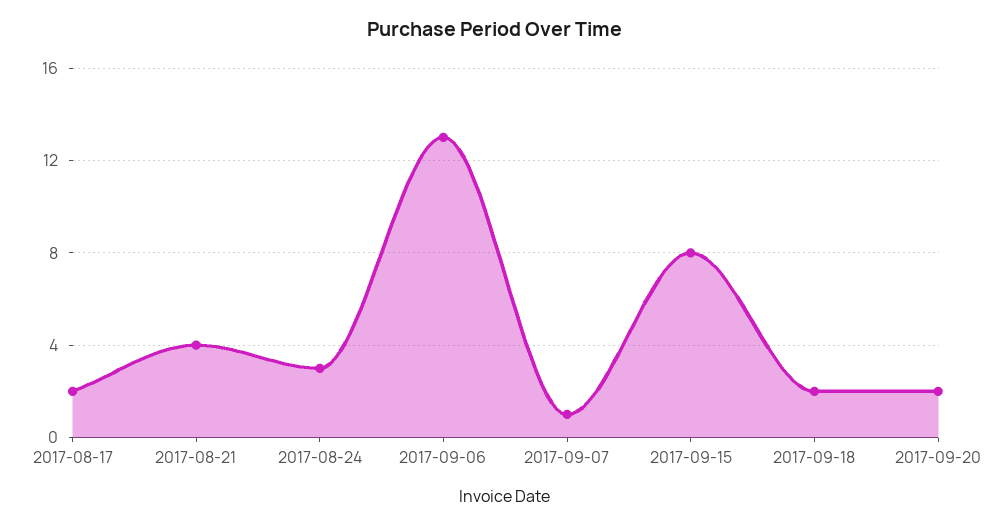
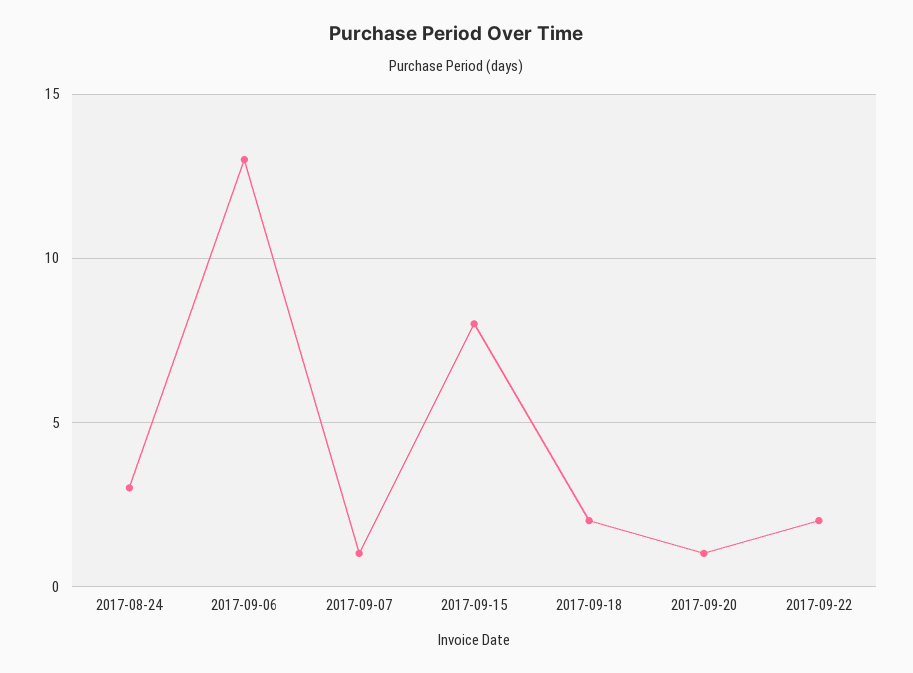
2017-08-17: 2 -> none
2017-08-21: 4 -> none
2017-09-20: 2 -> 1
2017-09-22: none -> 2

